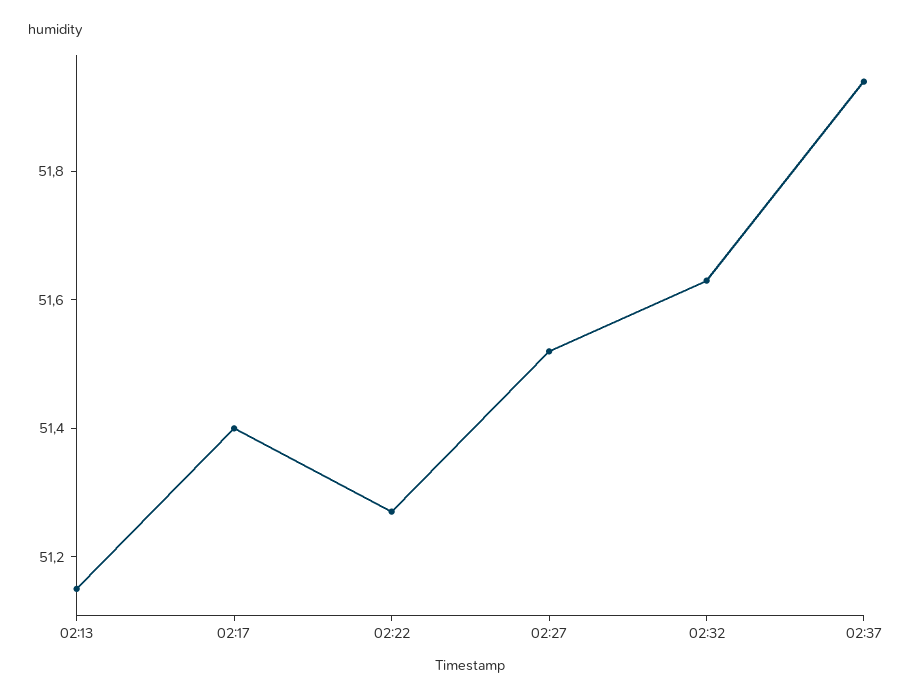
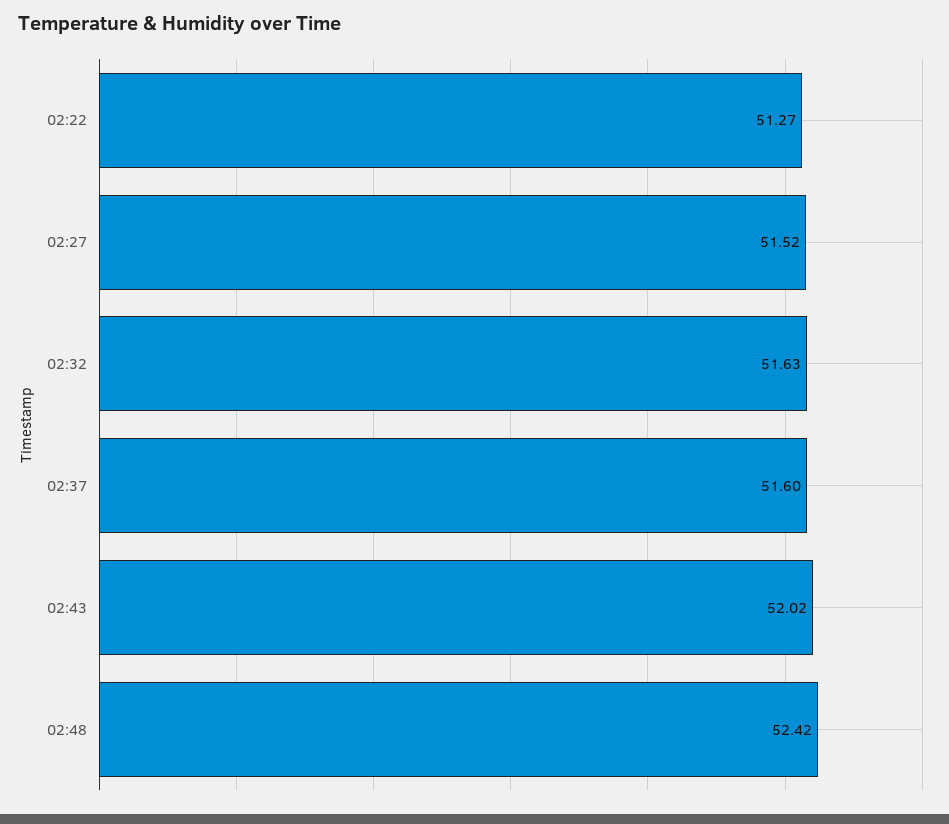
02:13: 51.15 -> none
02:17: 51.4 -> none
02:37: 51.95 -> 51.6
02:43: none -> 52.02
02:48: none -> 52.42

